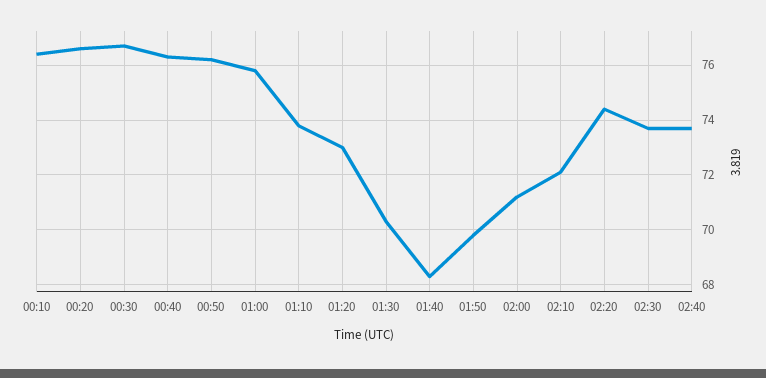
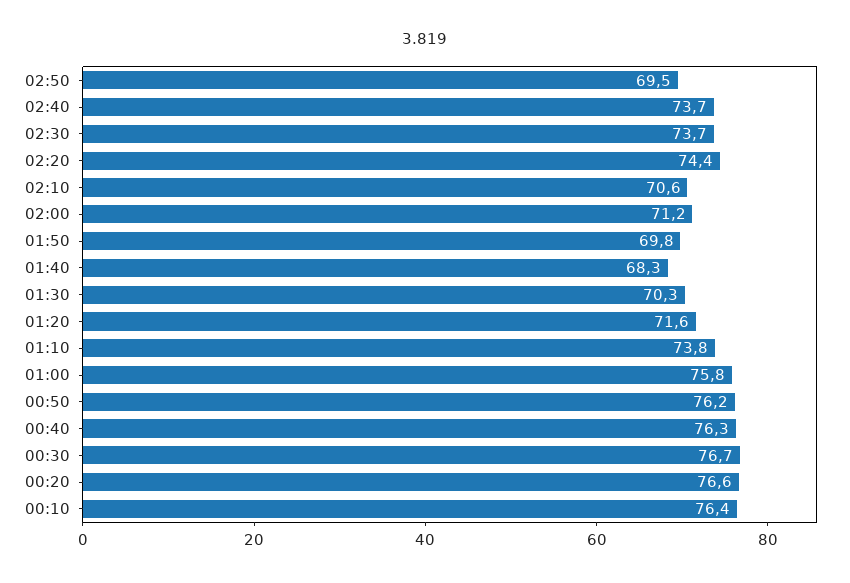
01:20: 73 -> 71.6
02:10: 72 -> 70.6
02:50: none -> 69.5

